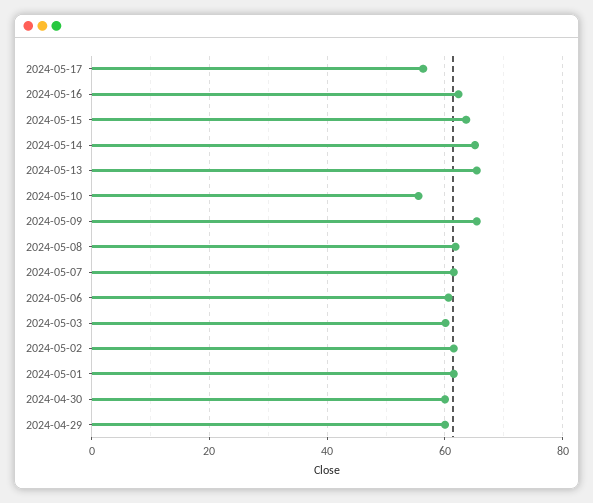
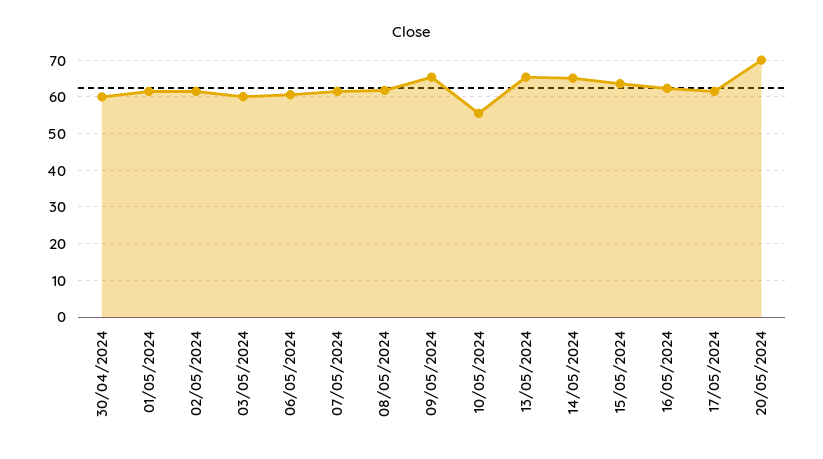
2024-05-17: 56 -> 62
2024-04-29: 60 -> none
20/05/2024: none -> 70

